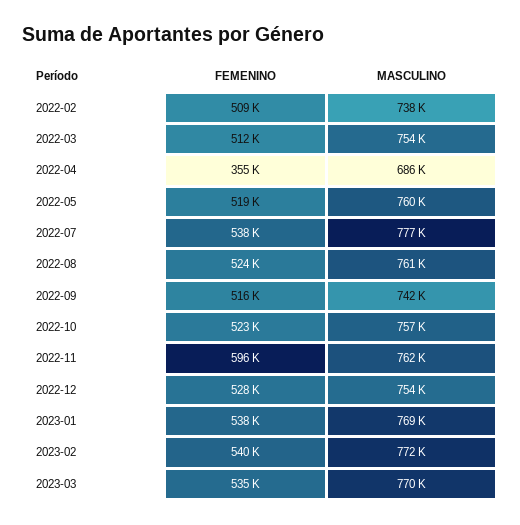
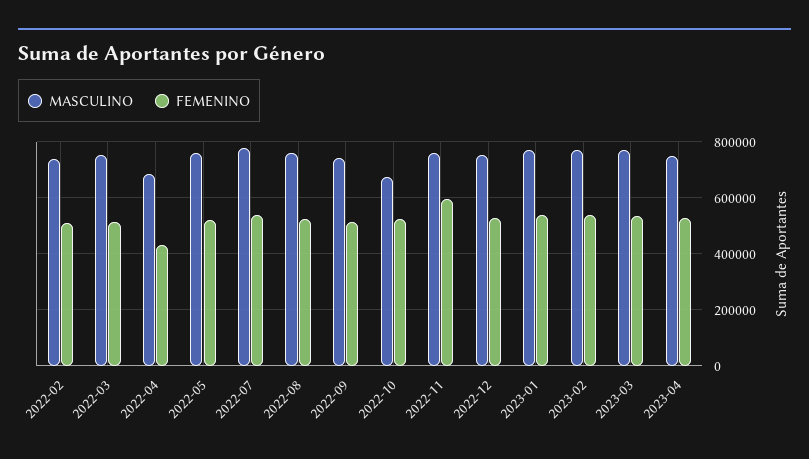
FEMENINO, 2022-04: 355000 -> 425000
MASCULINO, 2022-10: 757000 -> 675000
MASCULINO, 2023-04: none -> 750000
FEMENINO, 2023-04: none -> 525000

